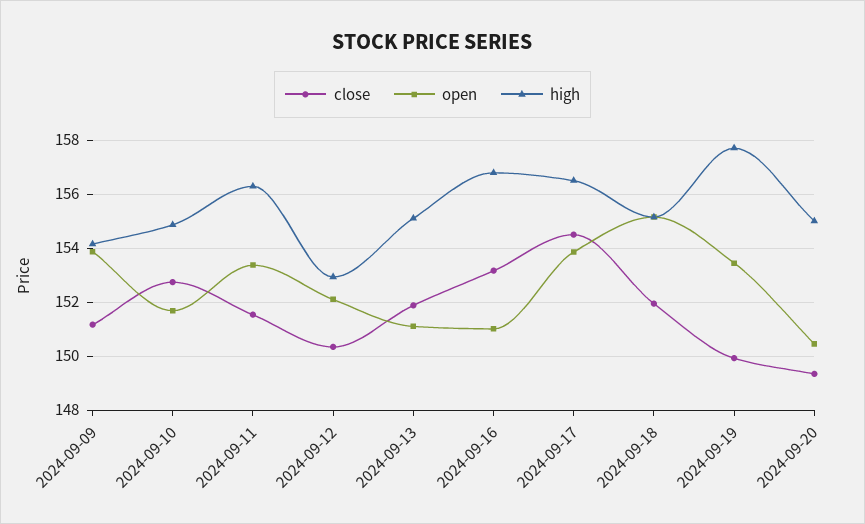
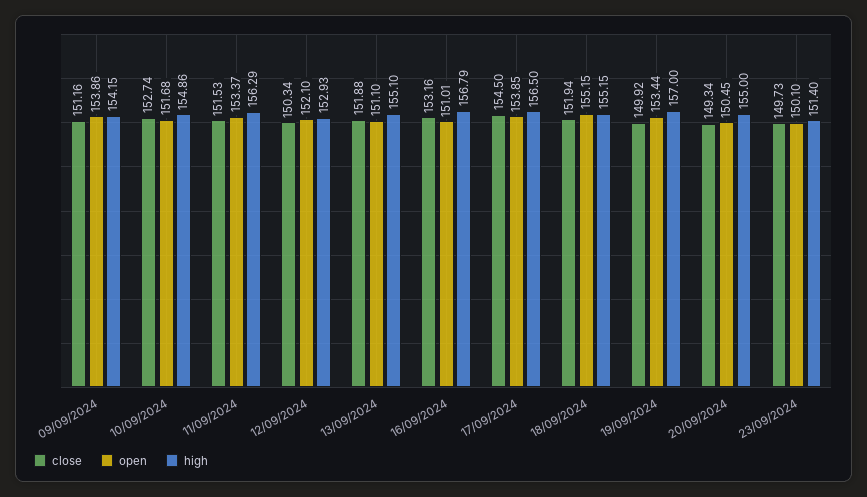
high, 2024-09-19: 157.75 -> 157
close, 23/09/2024: none -> 149.73
open, 23/09/2024: none -> 150.1
high, 23/09/2024: none -> 151.4

